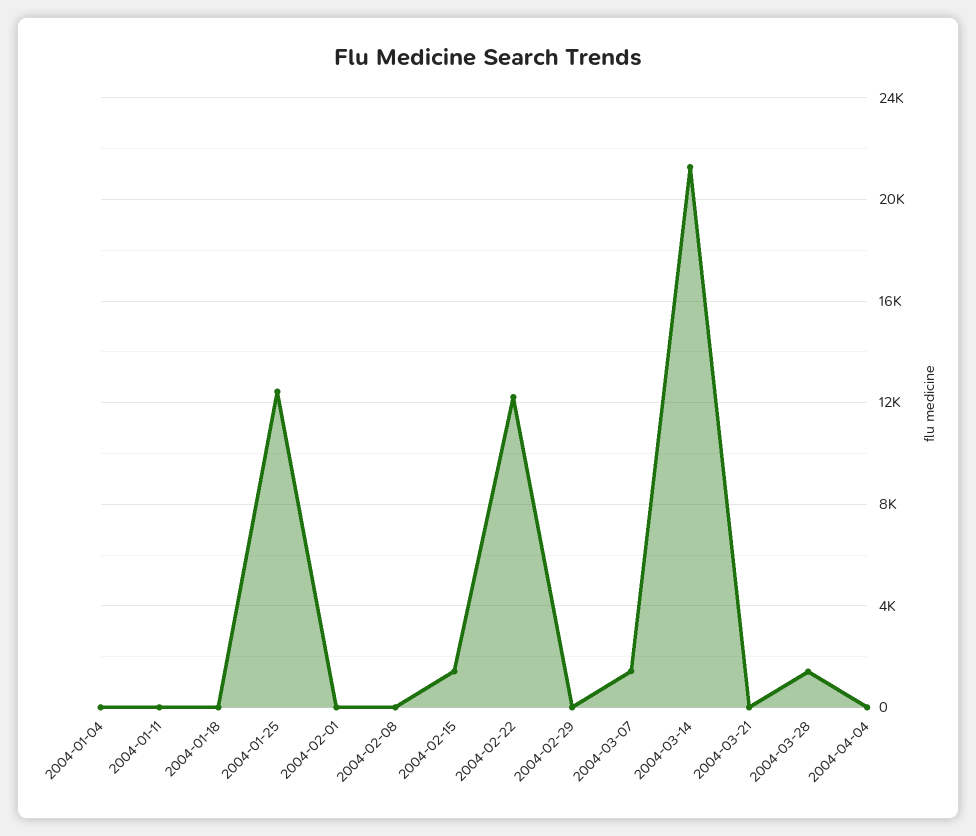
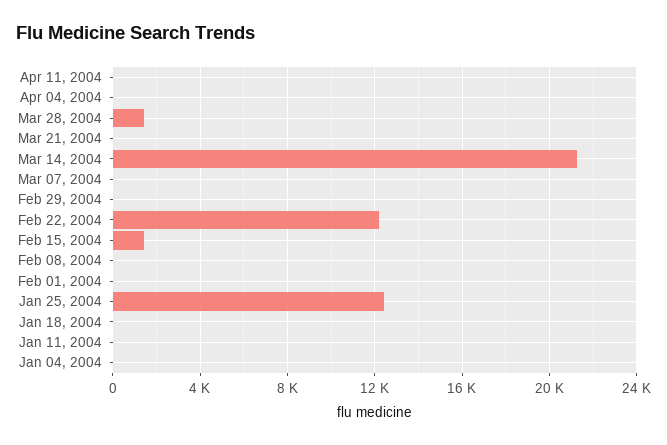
2004-03-07: 1500 -> 0
Apr 11, 2004: none -> 0

